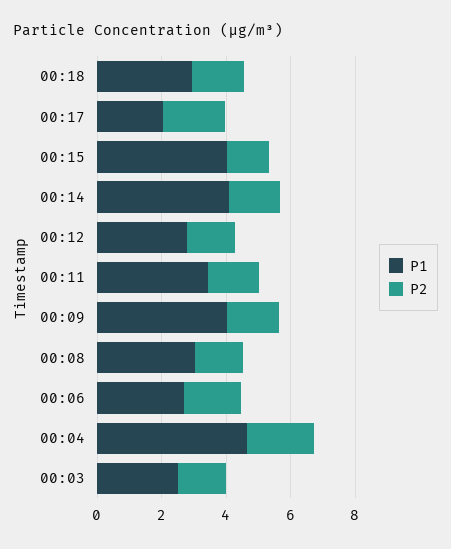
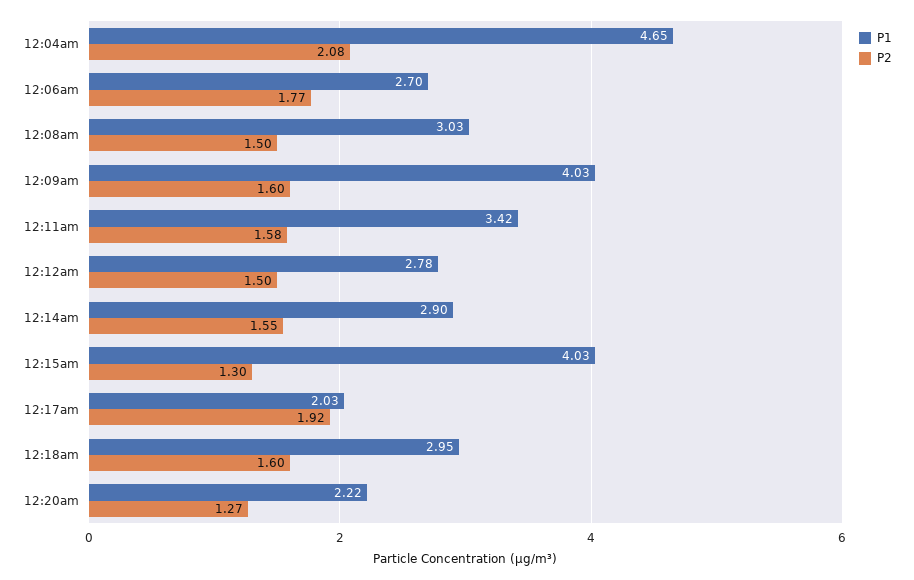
P1, 00:14: 4 -> 2.9
P1, 00:03: 2.5 -> none
P2, 00:03: 1.5 -> none
P1, 12:20am: none -> 2.22
P2, 12:20am: none -> 1.27

